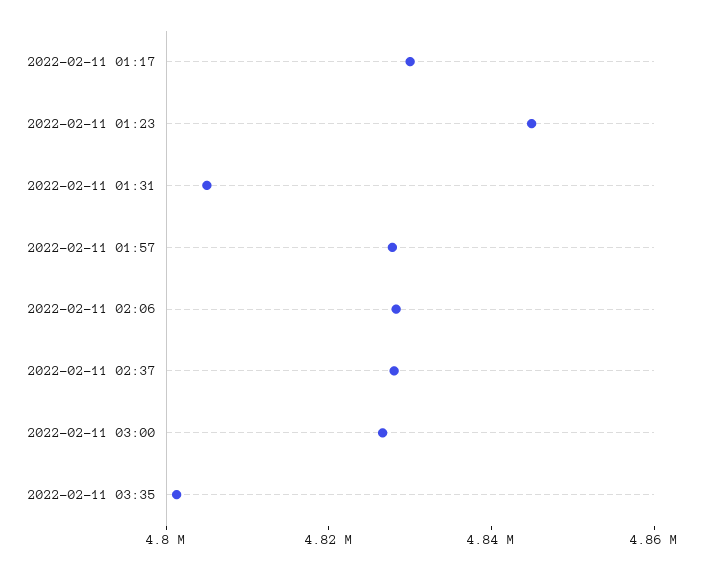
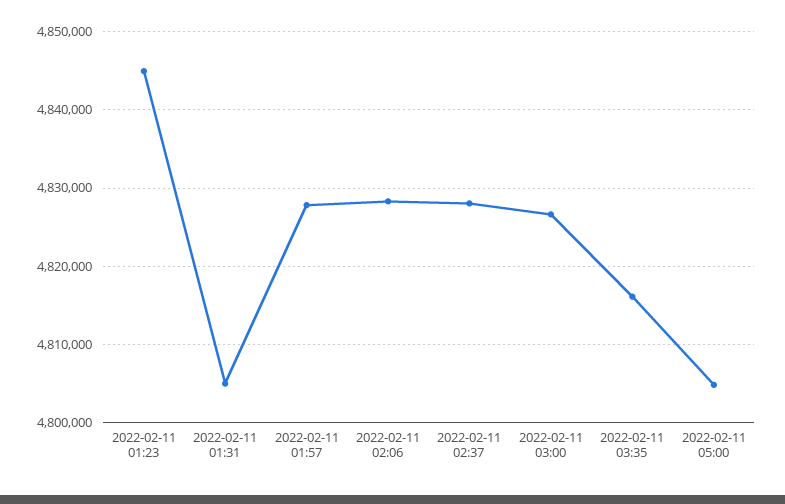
2022-02-11 01:17: 4830000 -> none
2022-02-11 03:35: 4800000 -> 4816000
2022-02-11 05:00: none -> 4805000

